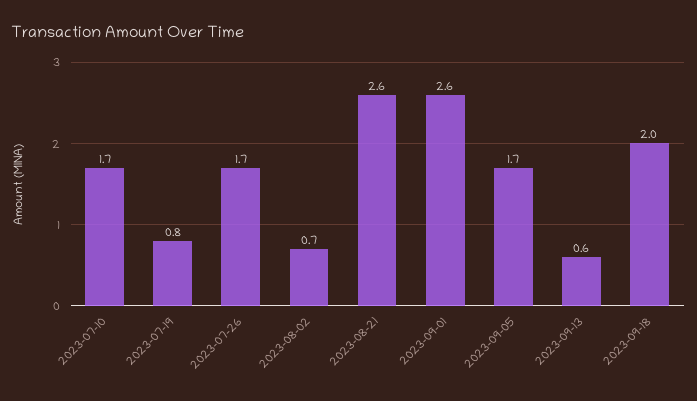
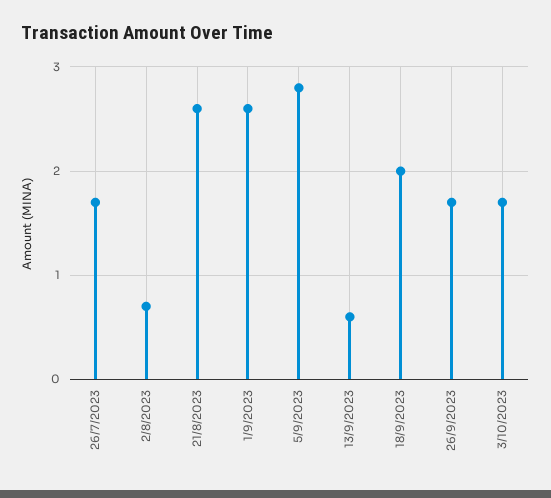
2023-07-10: 1.7 -> none
2023-07-19: 0.8 -> none
2023-09-05: 1.7 -> 2.8
26/9/2023: none -> 1.7
3/10/2023: none -> 1.7

